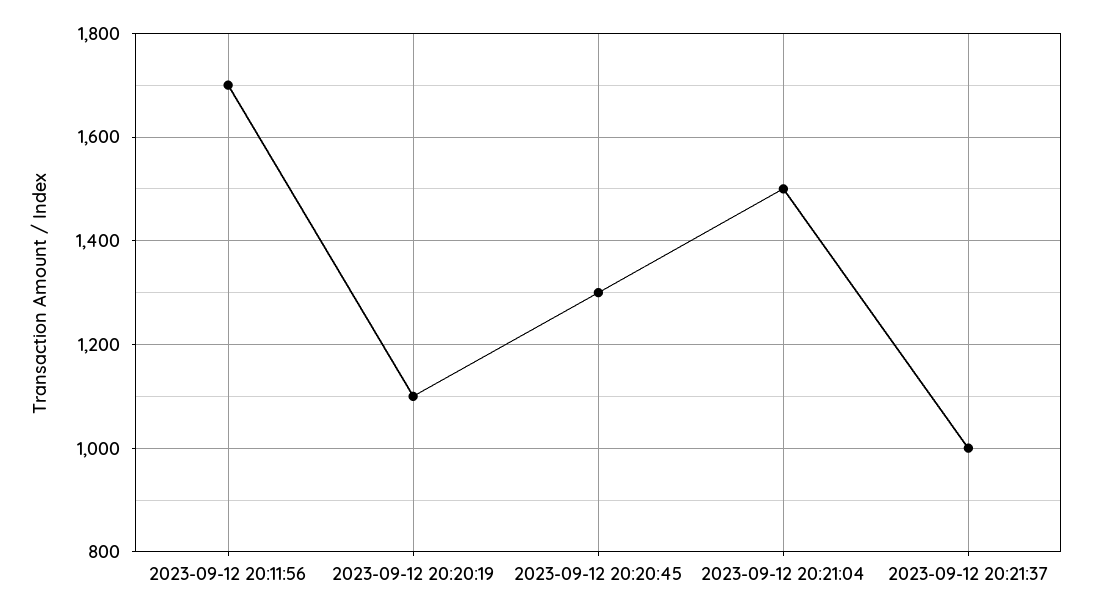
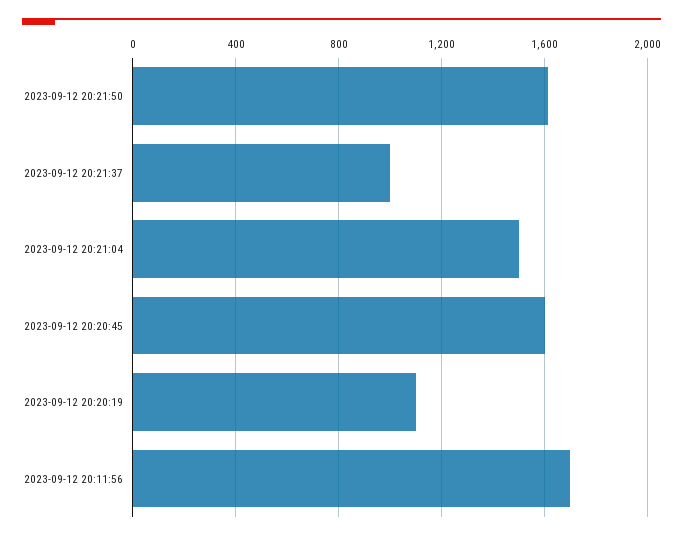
2023-09-12 20:20:45: 1300 -> 1600
2023-09-12 20:21:50: none -> 1600

